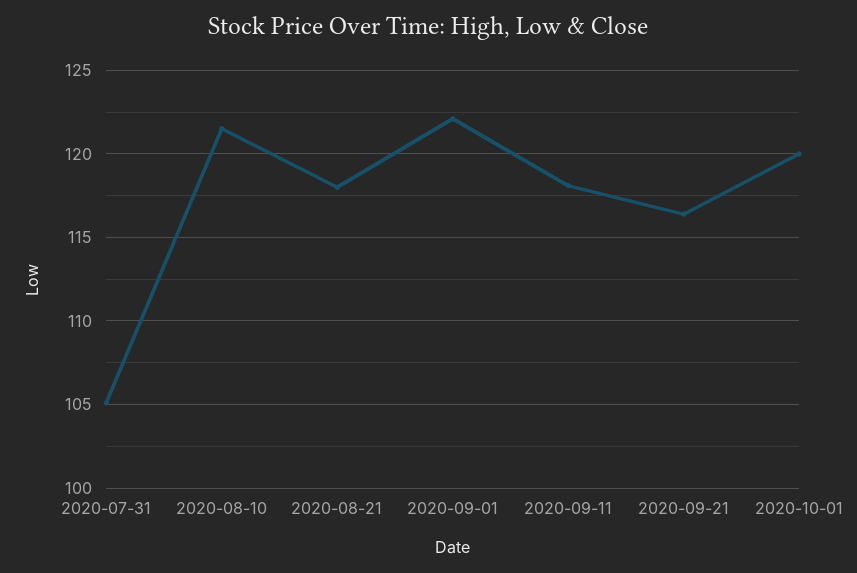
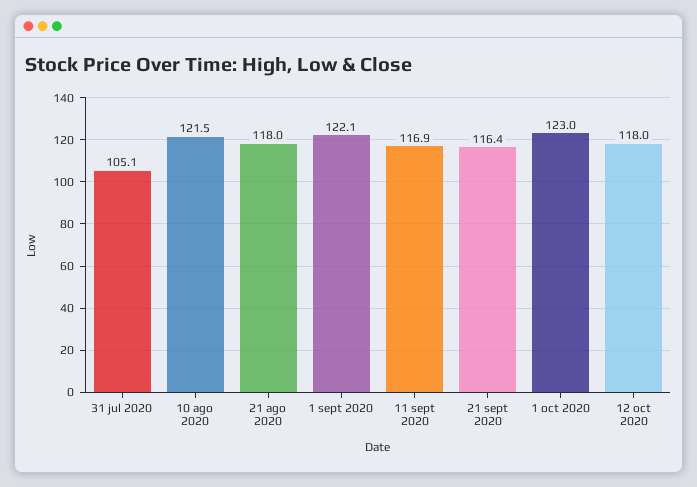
2020-09-11: 118 -> 116.9
2020-10-01: 120 -> 123
12 oct 2020: none -> 118

